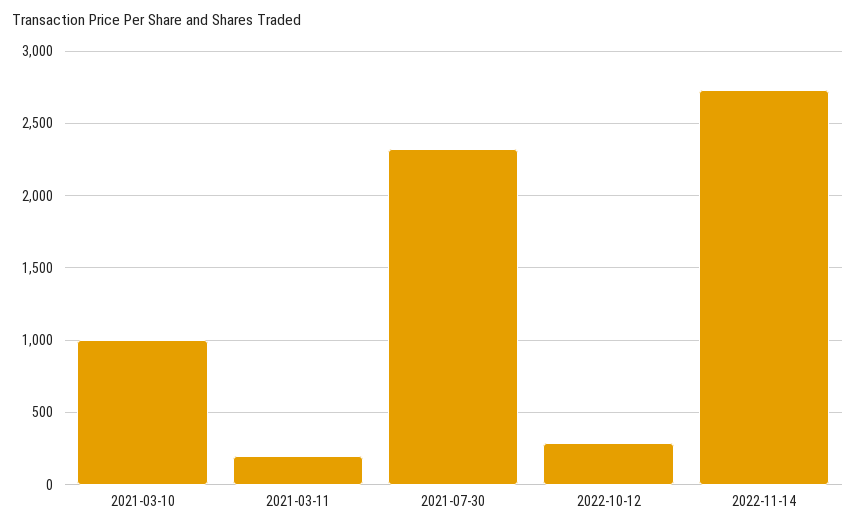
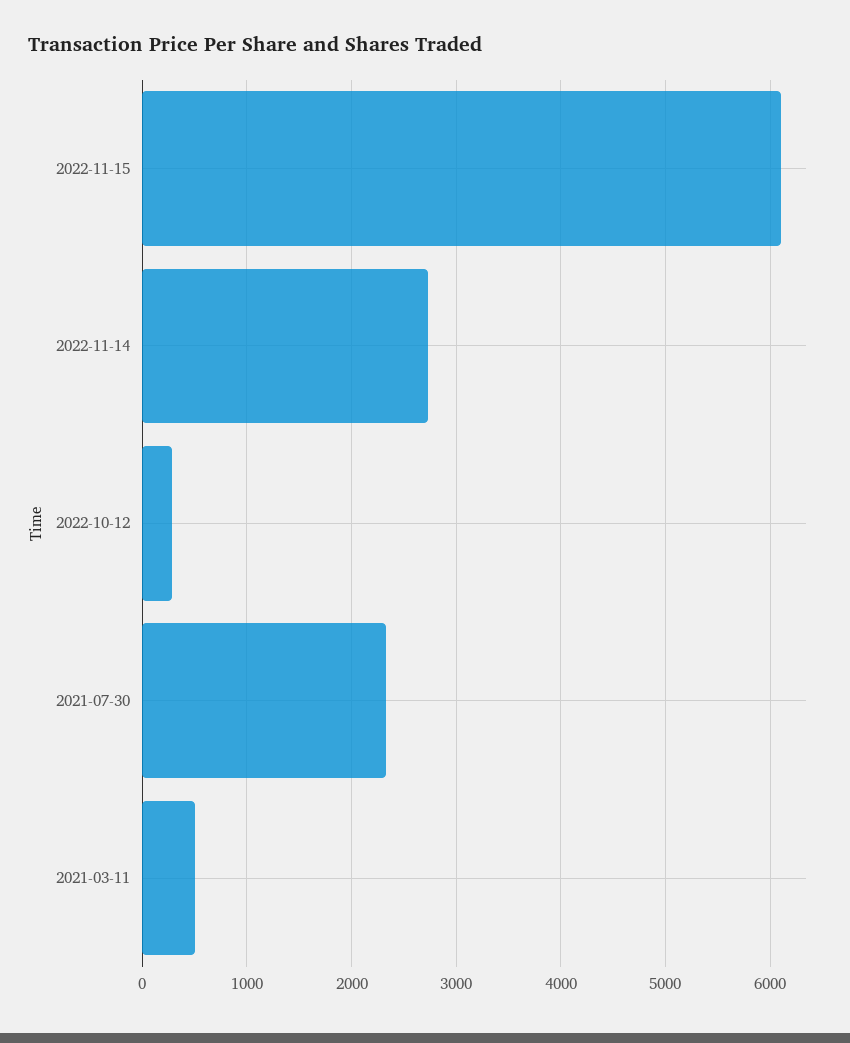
2021-03-10: 1000 -> none
2021-03-11: 200 -> 500
2022-11-15: none -> 6100

